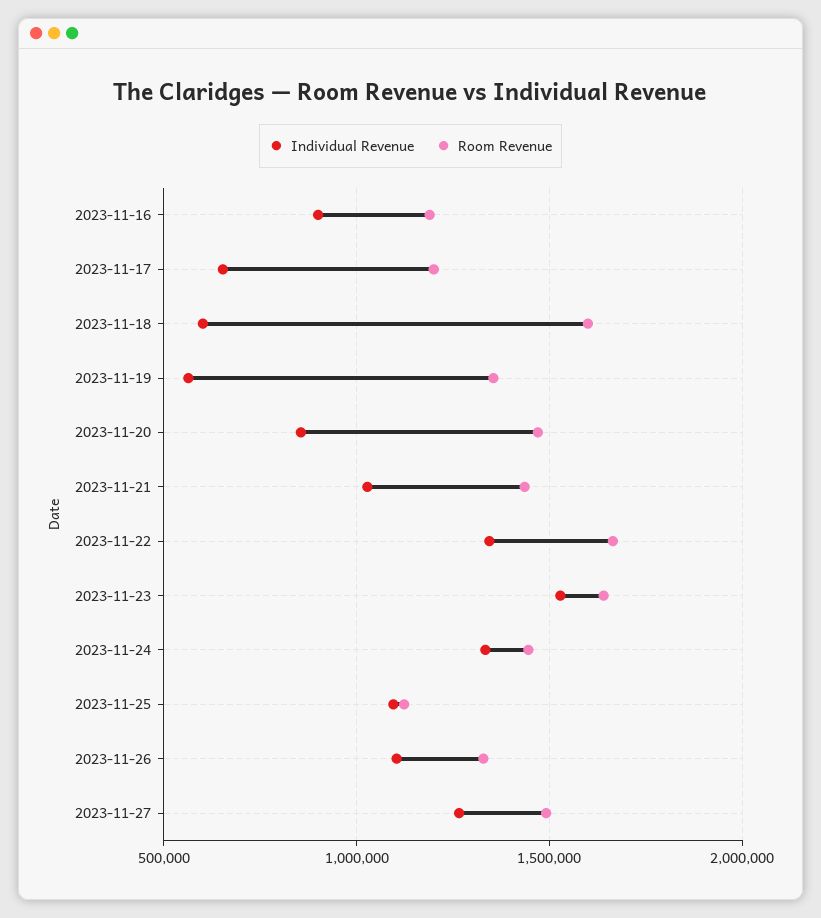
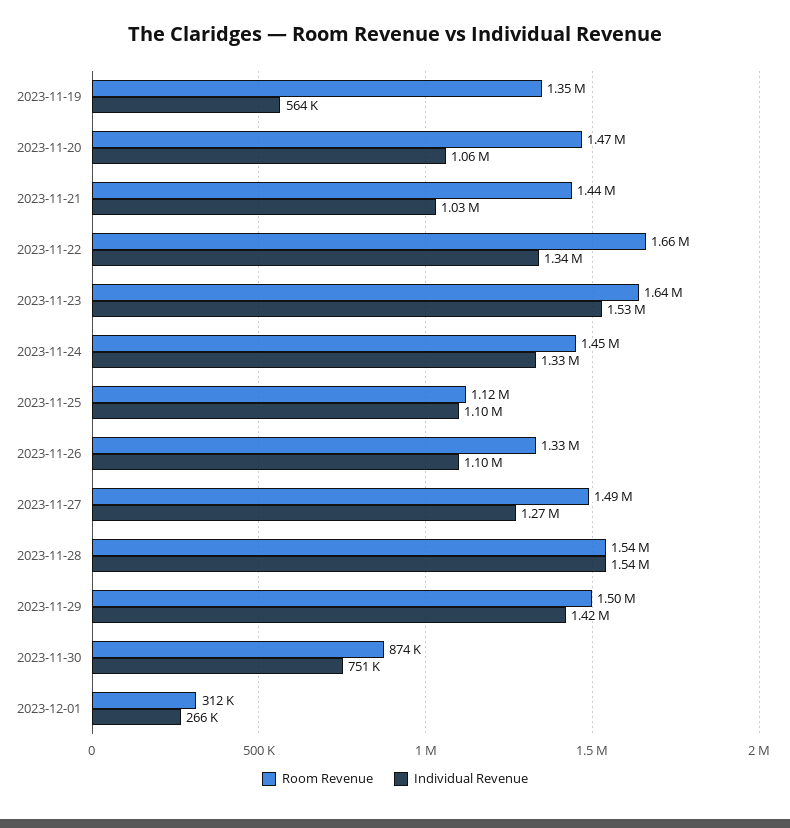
Individual Revenue, 2023-11-16: 900000 -> none
Room Revenue, 2023-11-16: 1200000 -> none
Individual Revenue, 2023-11-17: 650000 -> none
Room Revenue, 2023-11-17: 1200000 -> none
Individual Revenue, 2023-11-18: 600000 -> none
Room Revenue, 2023-11-18: 1600000 -> none
Individual Revenue, 2023-11-20: 850000 -> 1060000
Room Revenue, 2023-11-28: none -> 1540000
Individual Revenue, 2023-11-28: none -> 1540000
Room Revenue, 2023-11-29: none -> 1500000
Individual Revenue, 2023-11-29: none -> 1420000
Room Revenue, 2023-11-30: none -> 874000
Individual Revenue, 2023-11-30: none -> 751000
Room Revenue, 2023-12-01: none -> 312000
Individual Revenue, 2023-12-01: none -> 266000

